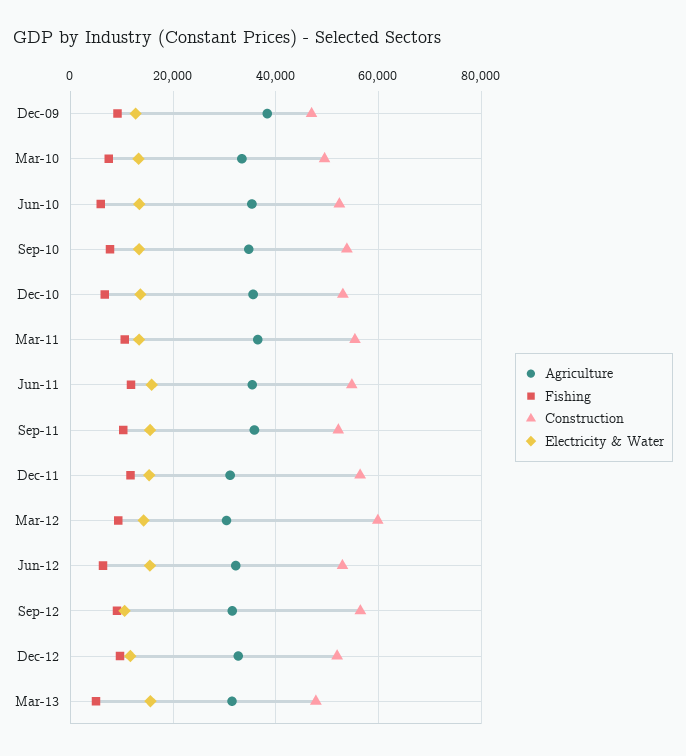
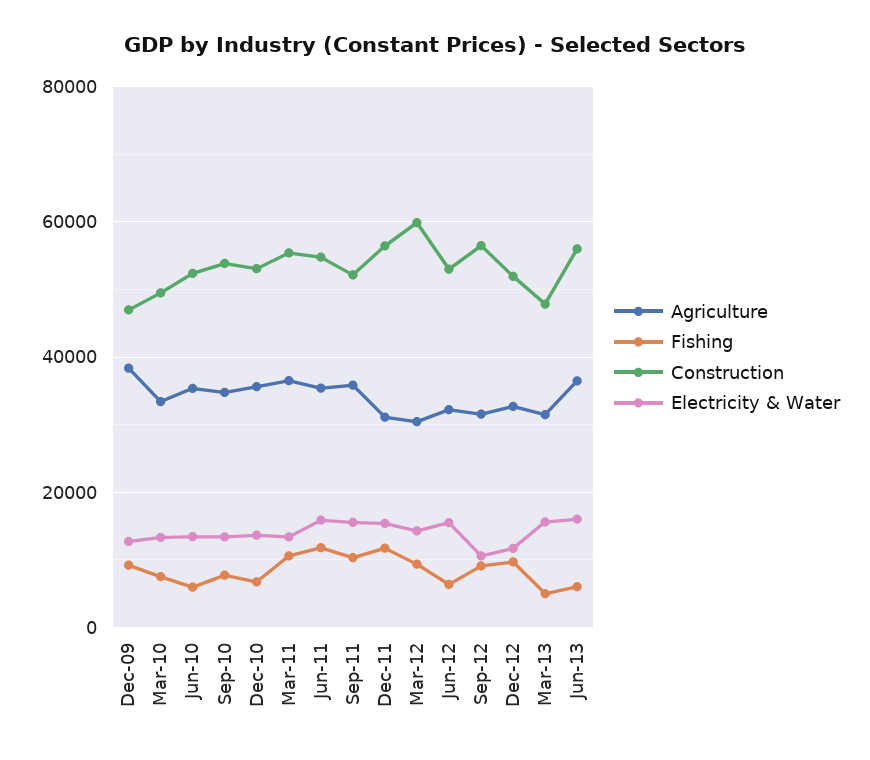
Agriculture, Jun-13: none -> 36000
Fishing, Jun-13: none -> 6000
Construction, Jun-13: none -> 56000
Electricity & Water, Jun-13: none -> 16000

